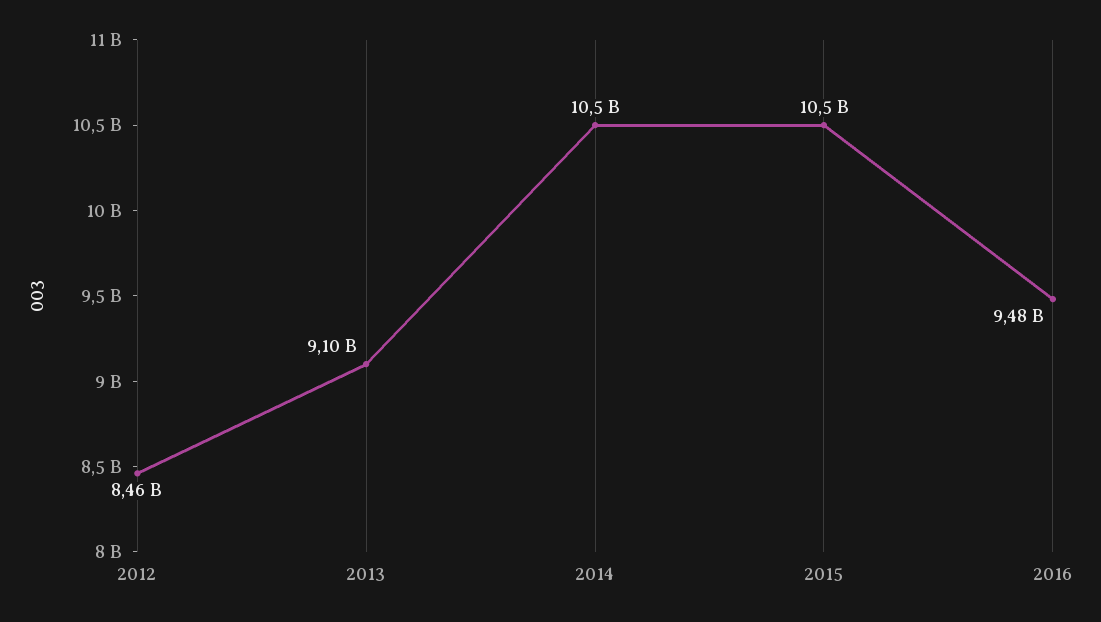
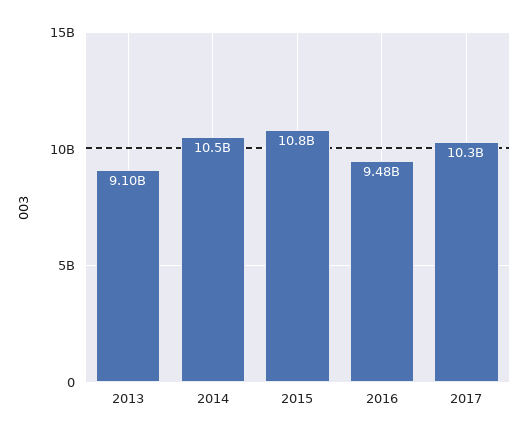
2012: 8460000000 -> none
2015: 10500000000 -> 10800000000
2017: none -> 10300000000

